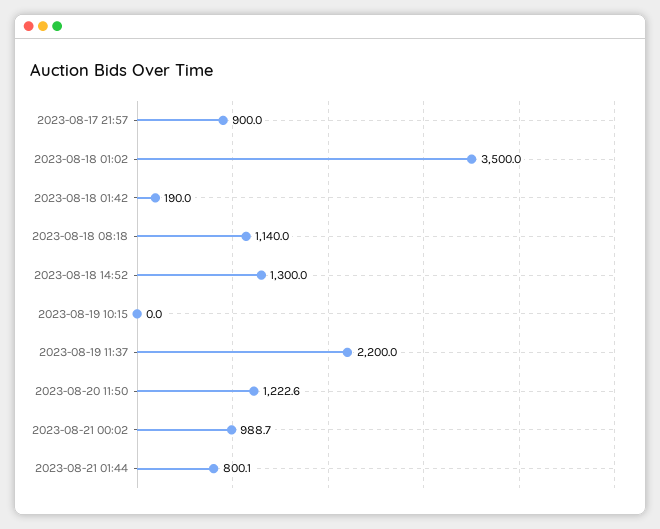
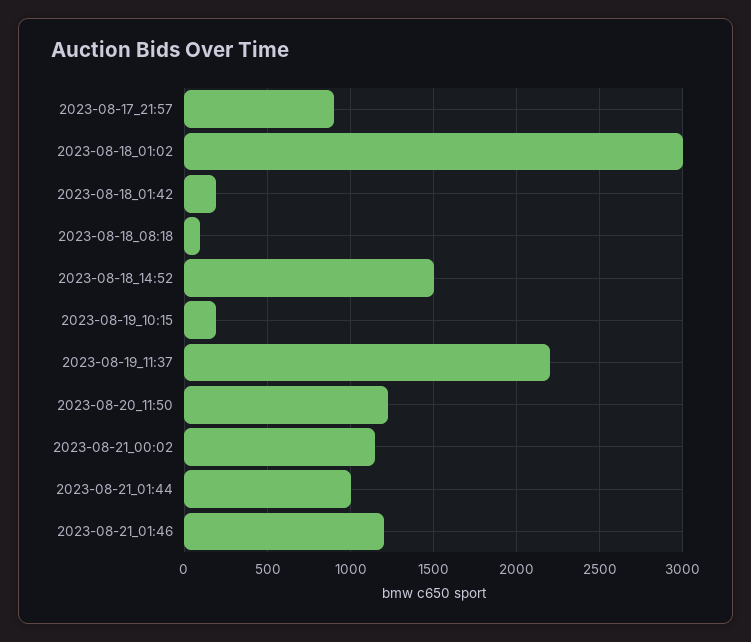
2023-08-18 01:02: 3500 -> 3000
2023-08-18 08:18: 1140 -> 100
2023-08-18 14:52: 1300 -> 1500
2023-08-19 10:15: 0 -> 200
2023-08-21 00:02: 988.7 -> 1150
2023-08-21 01:44: 800.1 -> 1000
2023-08-21_01:46: none -> 1200

